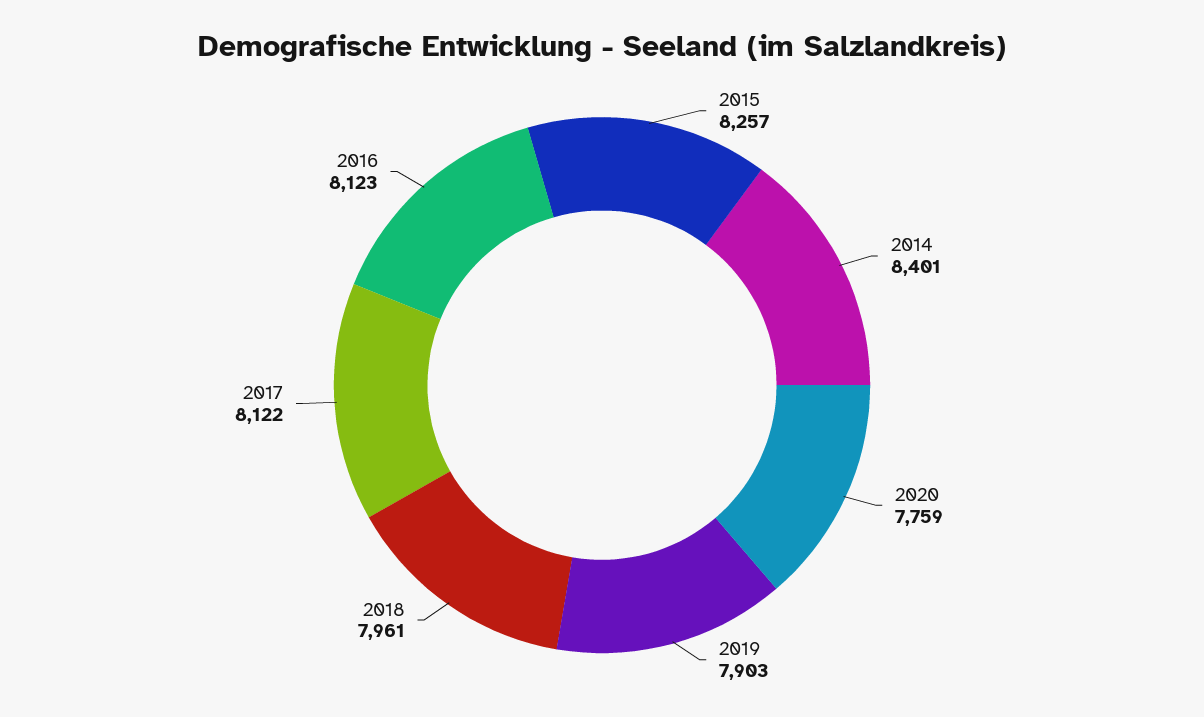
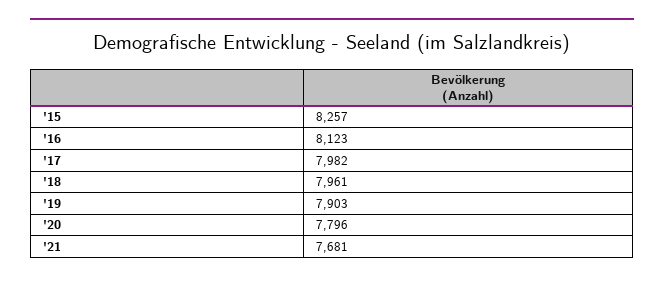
2014: 8401 -> none
2020: 7759 -> 7796
2017: 8122 -> 7982
'21: none -> 7681

